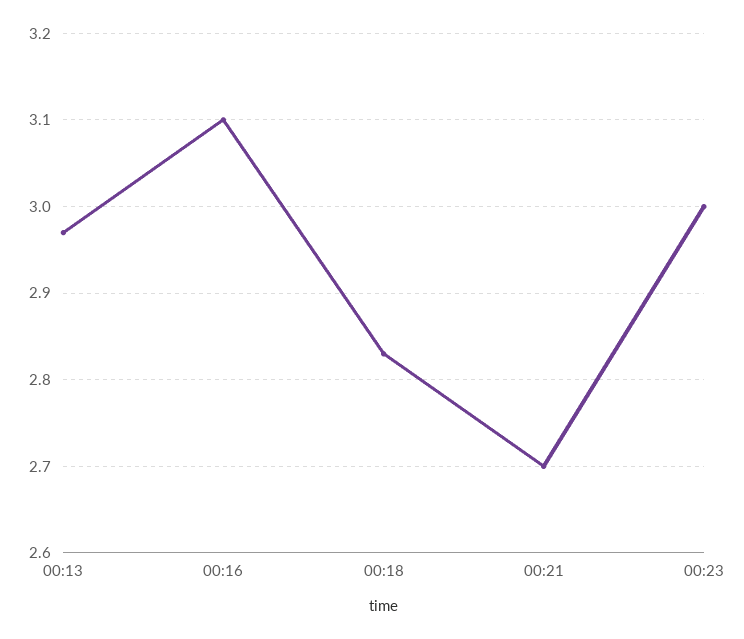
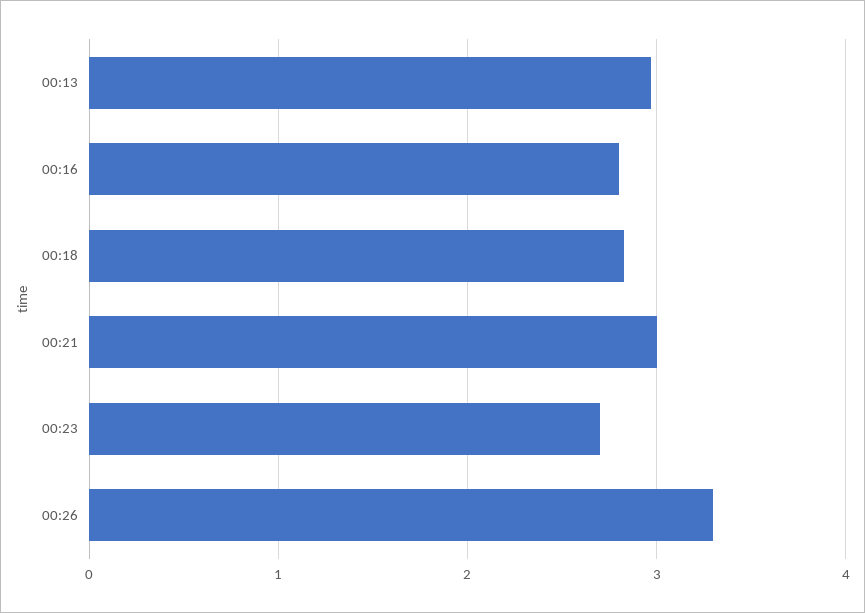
00:16: 3.1 -> 2.8
00:21: 2.7 -> 3
00:23: 3 -> 2.7
00:26: none -> 3.3

